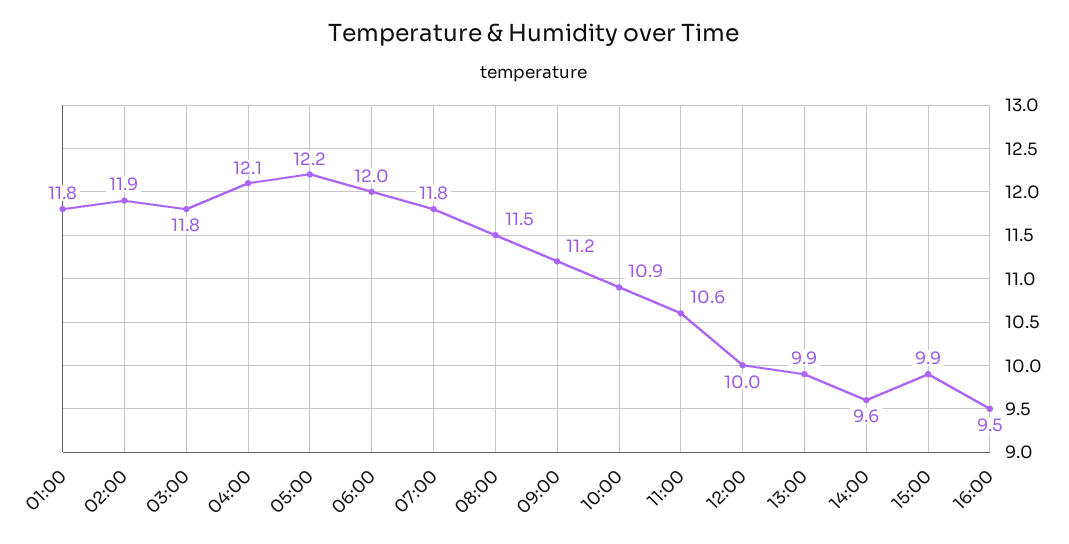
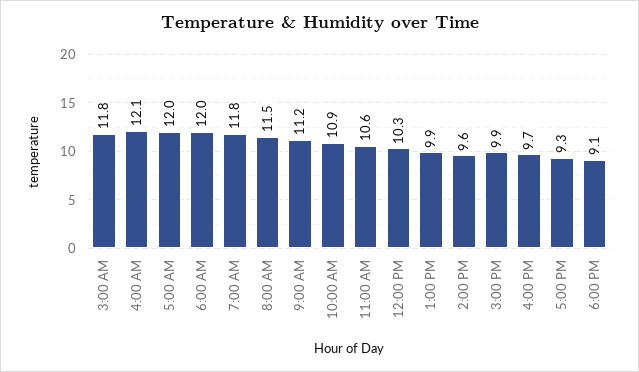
01:00: 11.8 -> none
02:00: 11.9 -> none
05:00: 12.2 -> 12
12:00: 10 -> 10.3
16:00: 9.5 -> 9.7
5:00 PM: none -> 9.3
6:00 PM: none -> 9.1

